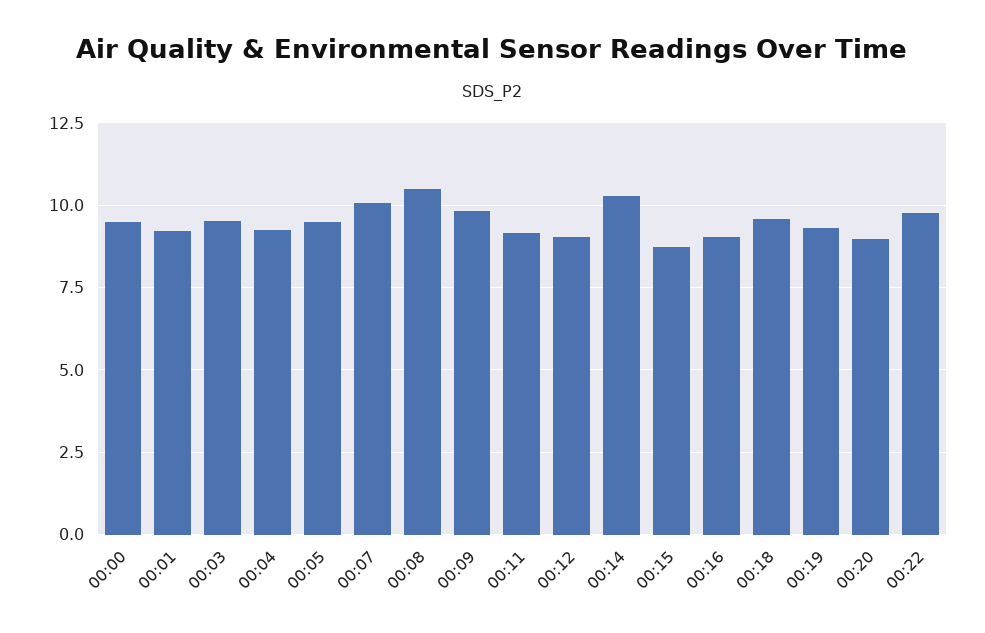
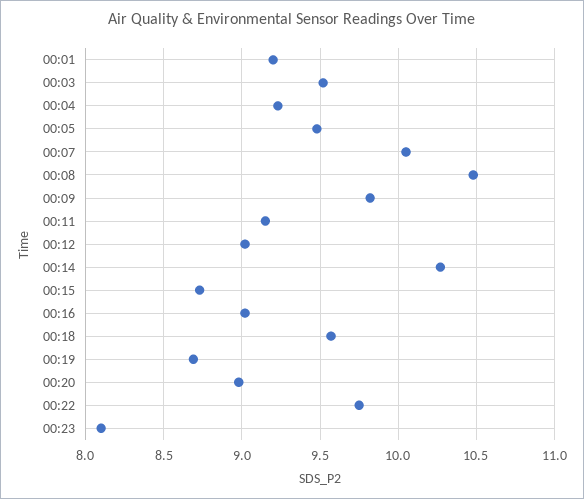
00:00: 9.5 -> none
00:19: 9.25 -> 8.7
00:23: none -> 8.1

